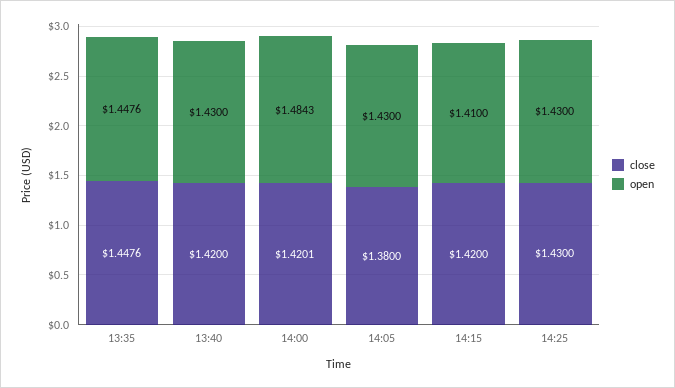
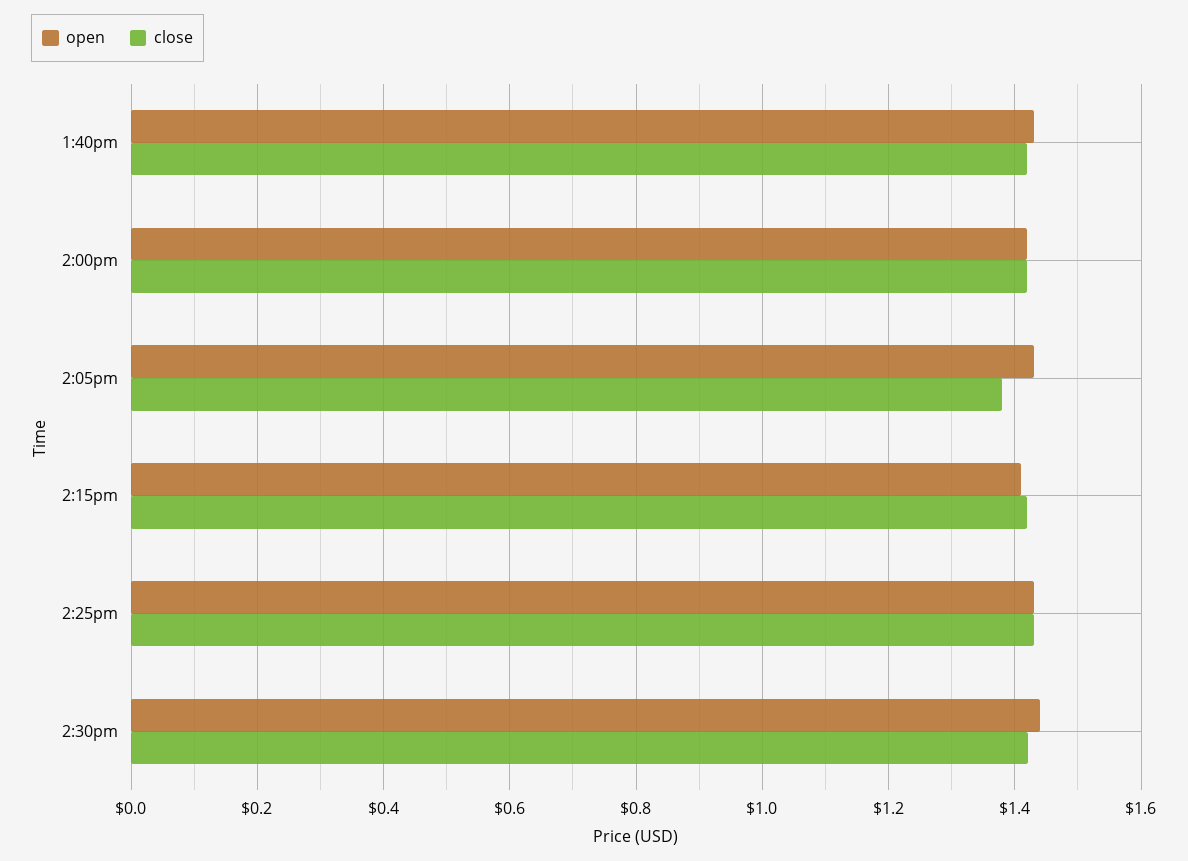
close, 13:35: 1.4476 -> none
open, 13:35: 1.4476 -> none
open, 14:00: 1.4843 -> 1.42
open, 2:30pm: none -> 1.44
close, 2:30pm: none -> 1.42

